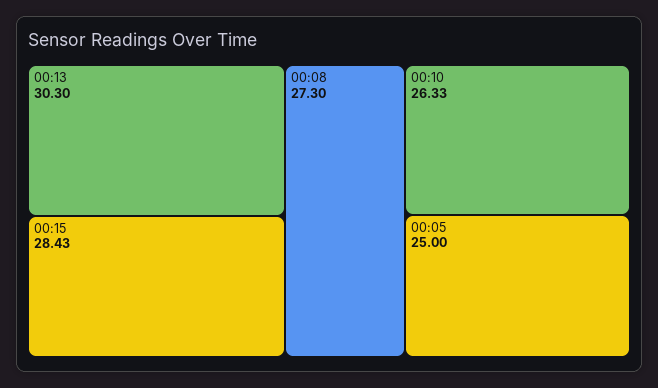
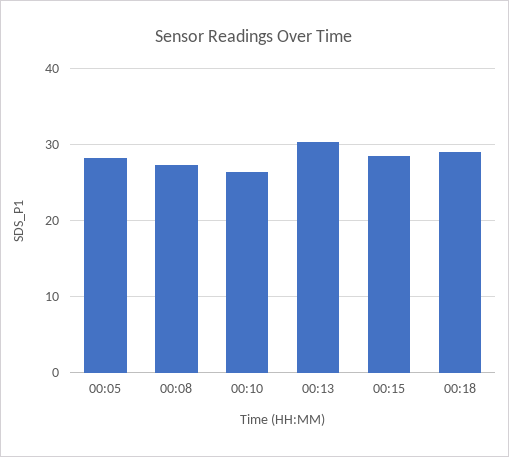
00:05: 25 -> 28
00:18: none -> 29

